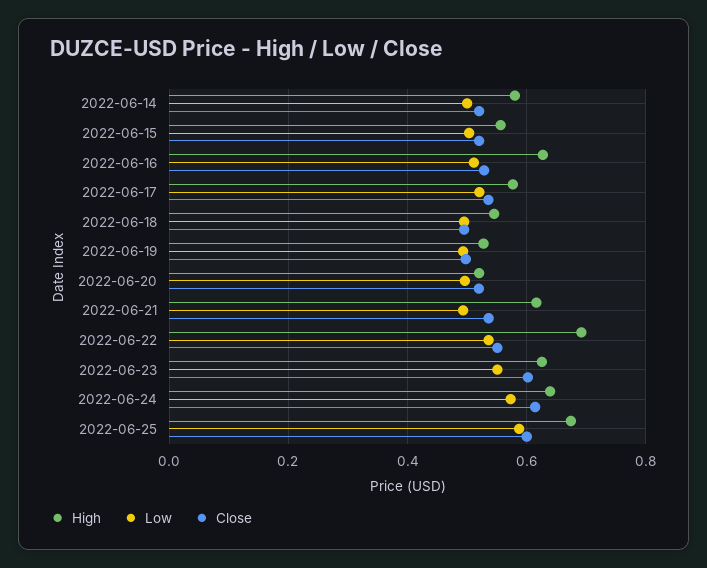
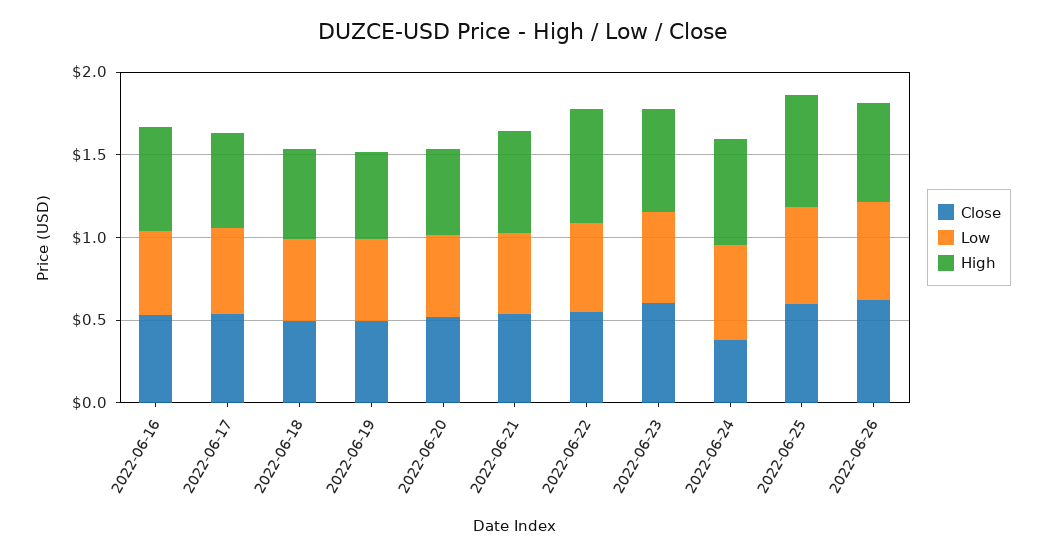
High, 2022-06-14: 0.58 -> none
Low, 2022-06-14: 0.5 -> none
Close, 2022-06-14: 0.52 -> none
High, 2022-06-15: 0.56 -> none
Low, 2022-06-15: 0.5 -> none
Close, 2022-06-15: 0.52 -> none
Close, 2022-06-24: 0.62 -> 0.4
Close, 2022-06-26: none -> 0.6
Low, 2022-06-26: none -> 0.6
High, 2022-06-26: none -> 0.6

